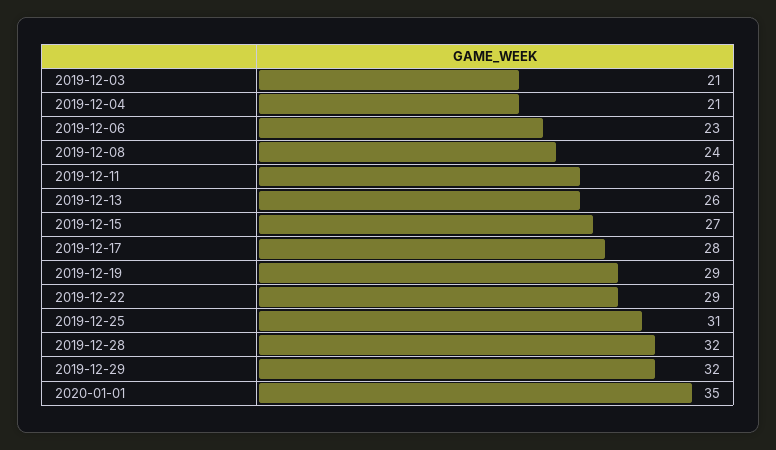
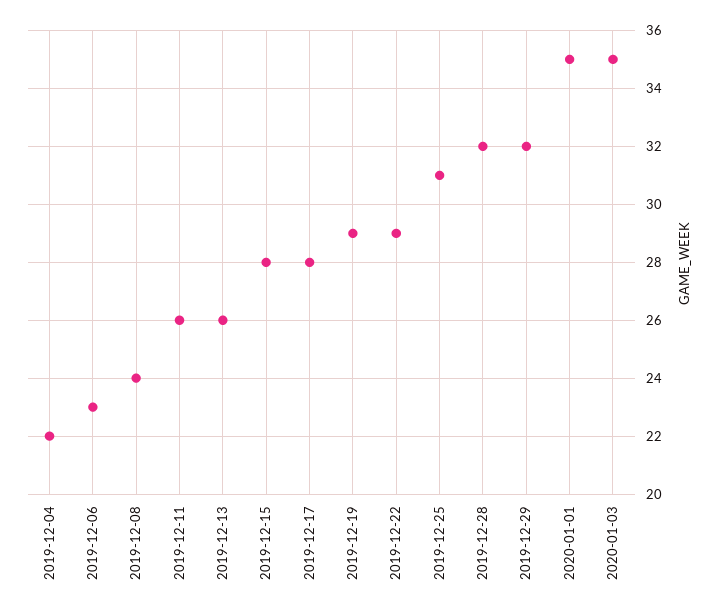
2019-12-03: 21 -> none
2019-12-04: 21 -> 22
2019-12-15: 27 -> 28
2020-01-03: none -> 35

